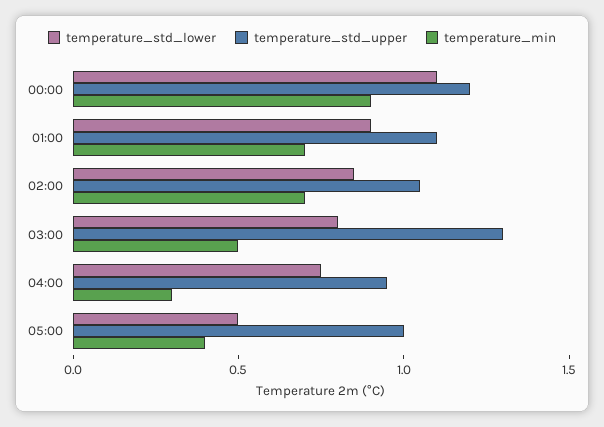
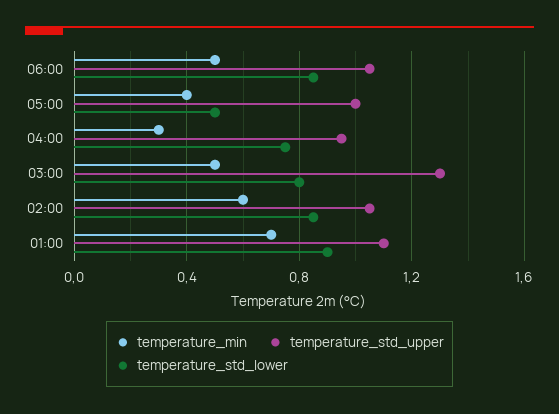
temperature_std_lower, 00:00: 1.1 -> none
temperature_std_upper, 00:00: 1.2 -> none
temperature_min, 00:00: 0.9 -> none
temperature_min, 02:00: 0.7 -> 0.6
temperature_min, 06:00: none -> 0.5
temperature_std_upper, 06:00: none -> 1.05
temperature_std_lower, 06:00: none -> 0.85

